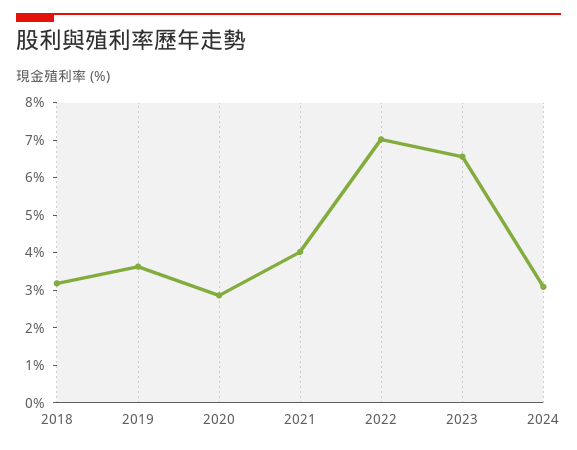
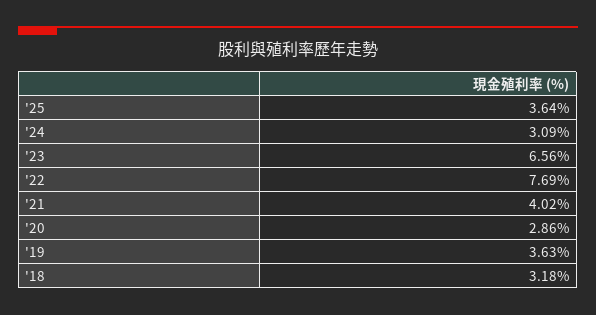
2022: 7 -> 7.69
'25: none -> 3.64

